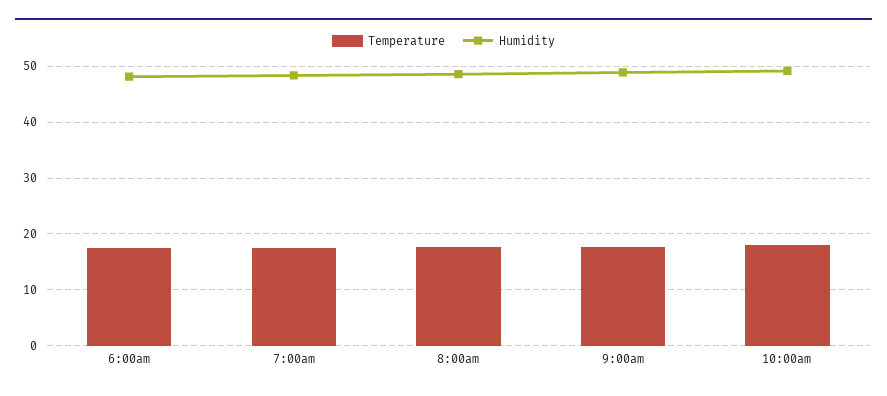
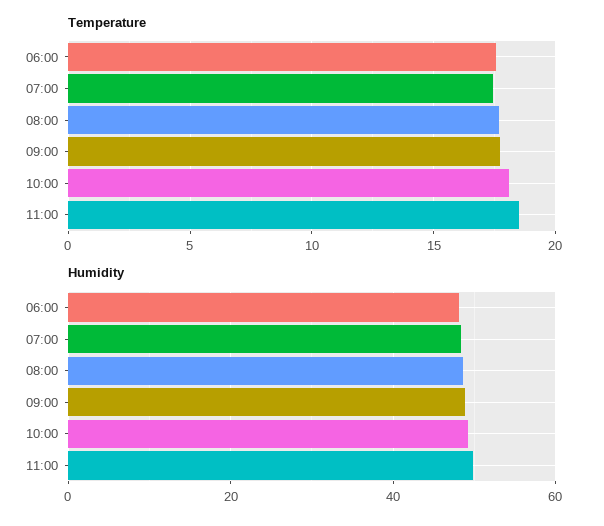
Temperature, 11:00: none -> 18.5
Humidity, 11:00: none -> 50

